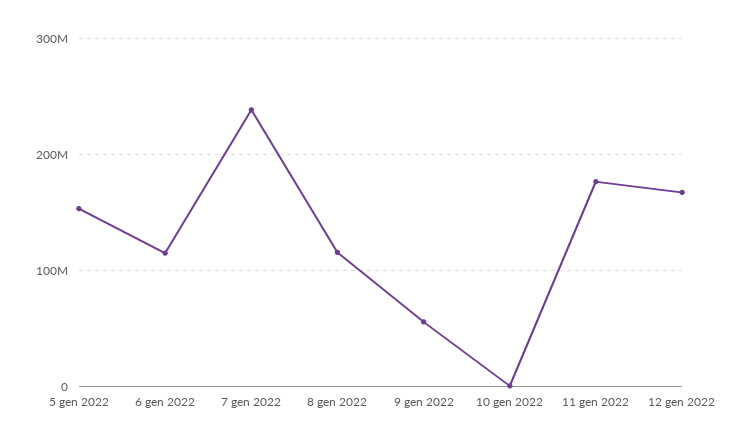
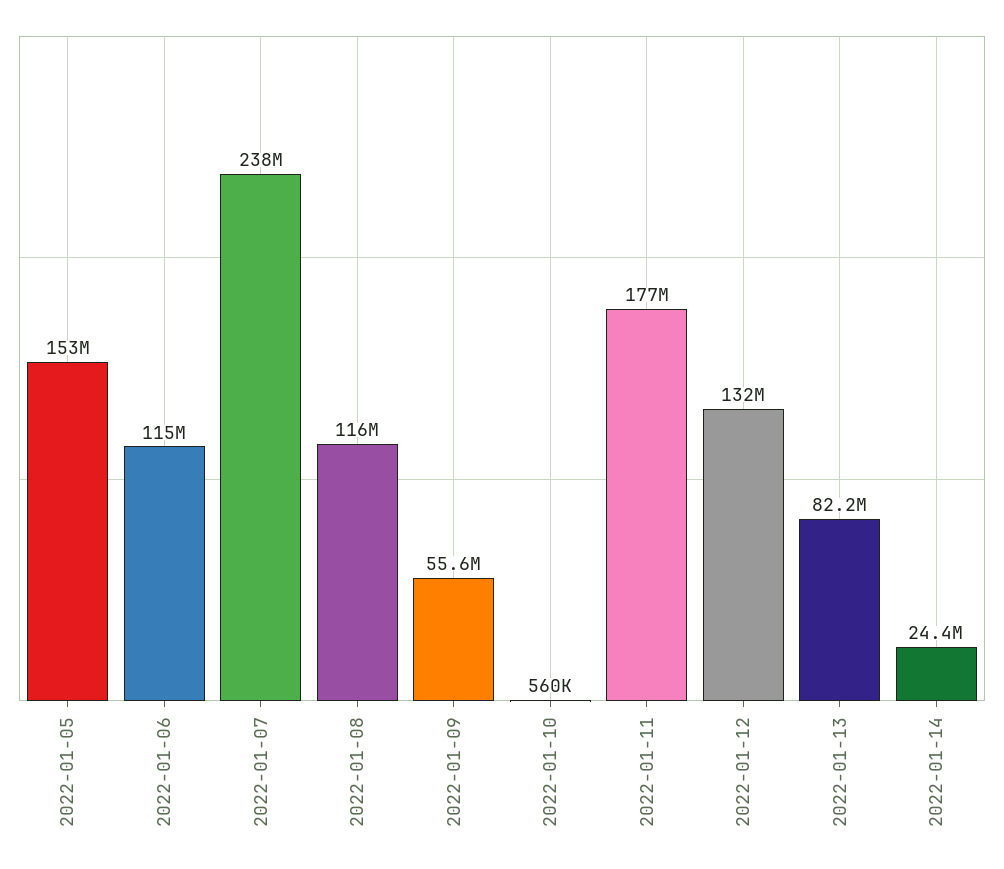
12 gen 2022: 170000000 -> 132000000
2022-01-13: none -> 82200000
2022-01-14: none -> 24400000

